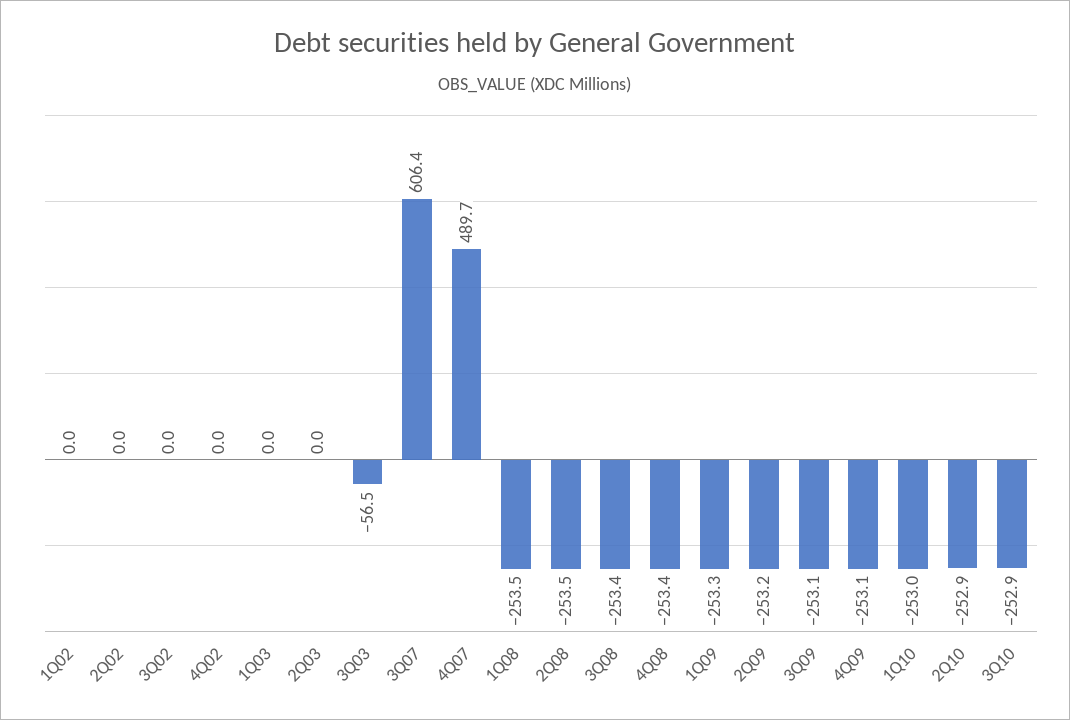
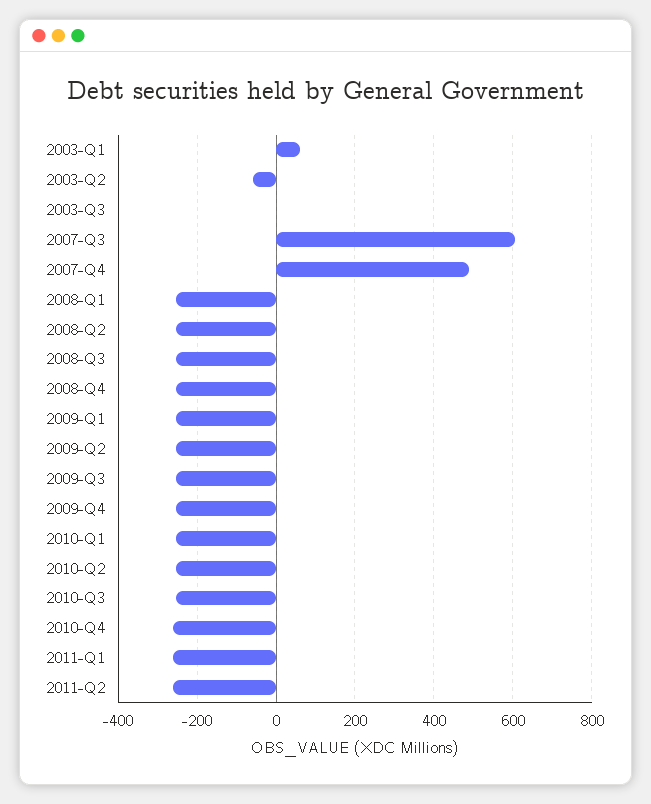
1Q02: 0 -> none
2Q02: 0 -> none
3Q02: 0 -> none
4Q02: 0 -> none
1Q03: 0 -> 60
2Q03: 0 -> -60
3Q03: -56.5 -> 0
2010-Q4: none -> -260
2011-Q1: none -> -260
2011-Q2: none -> -260

